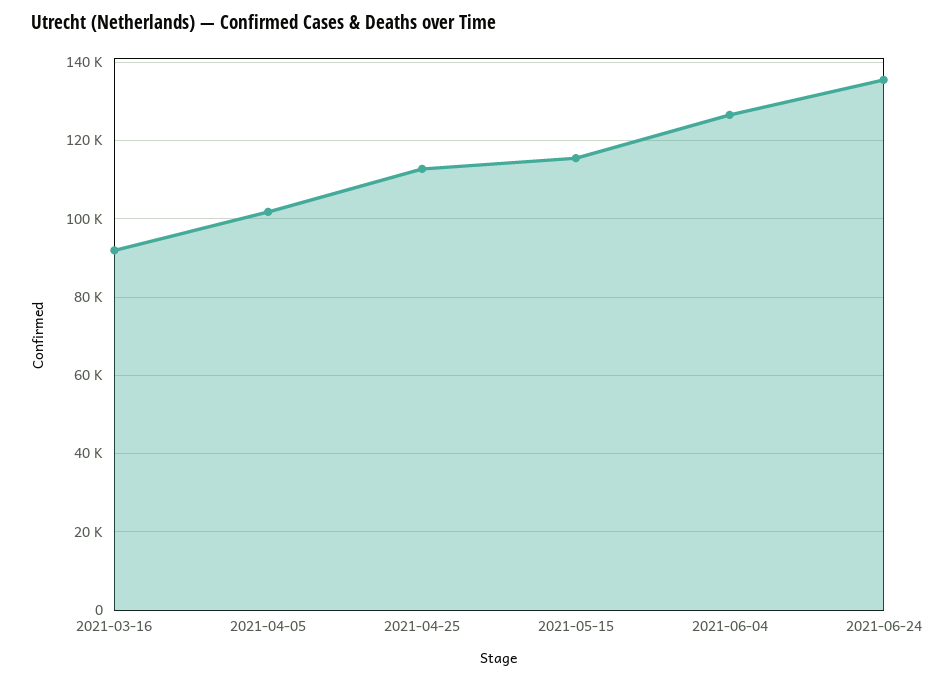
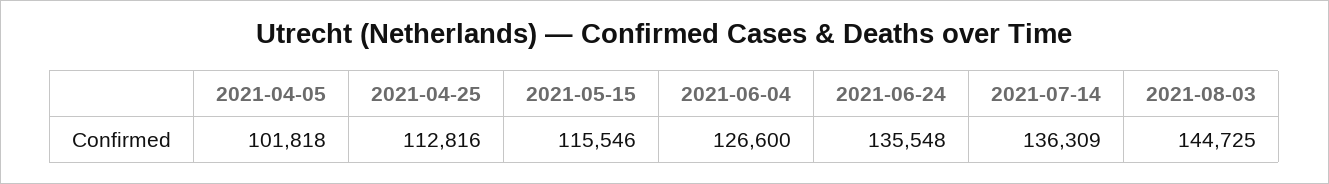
2021-03-16: 92000 -> none
2021-07-14: none -> 136309
2021-08-03: none -> 144725

